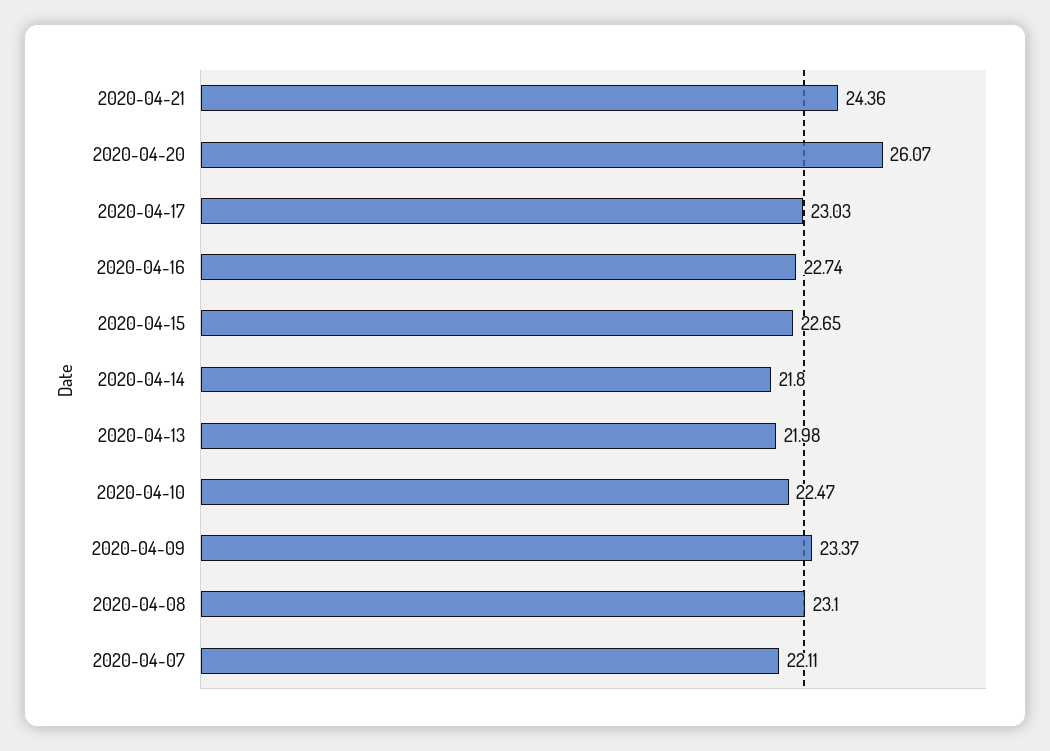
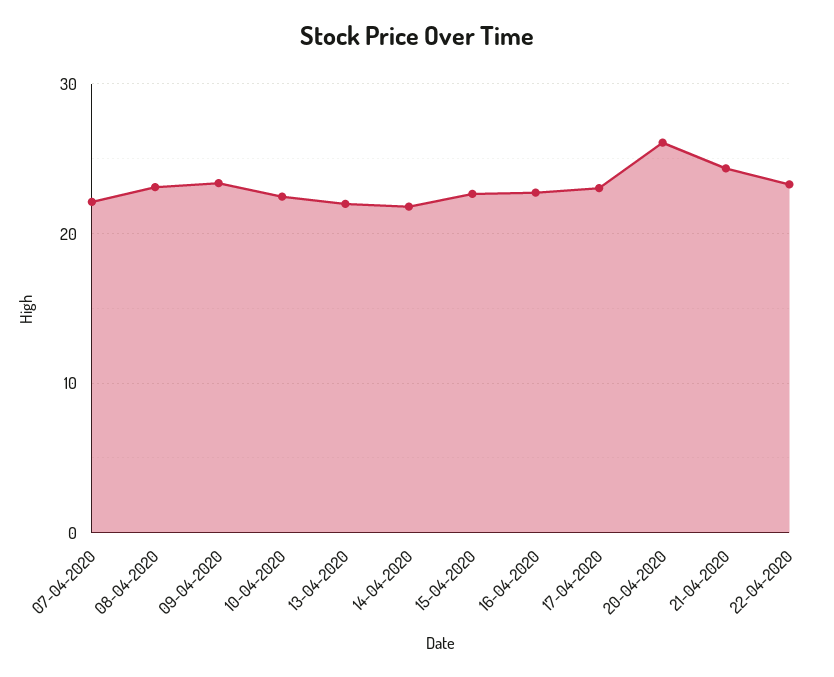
22-04-2020: none -> 23

